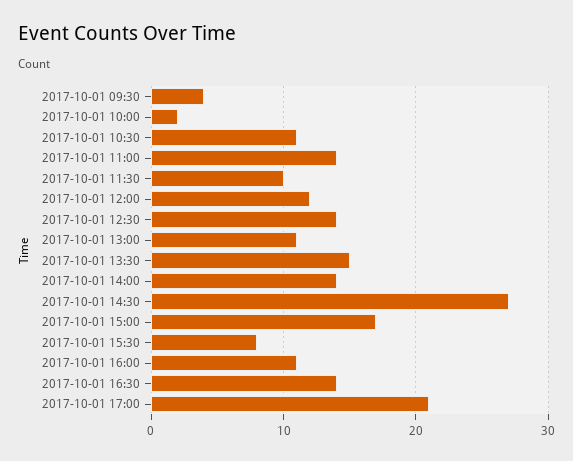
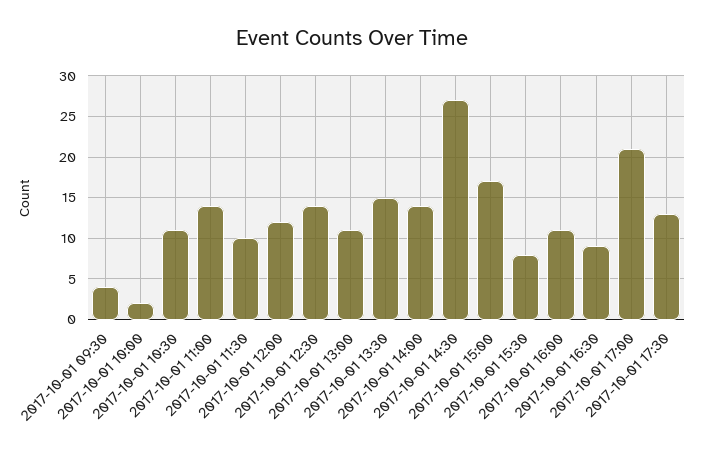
2017-10-01 16:30: 14 -> 9
2017-10-01 17:30: none -> 13

